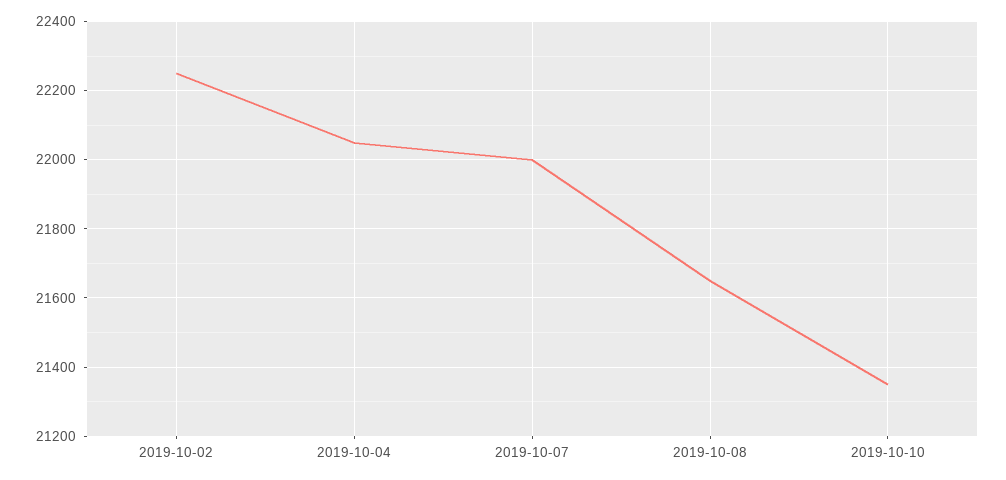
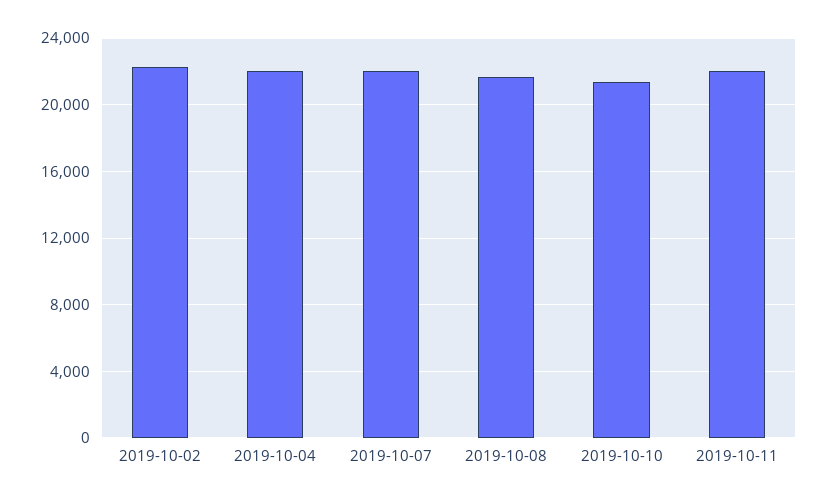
2019-10-11: none -> 22000

